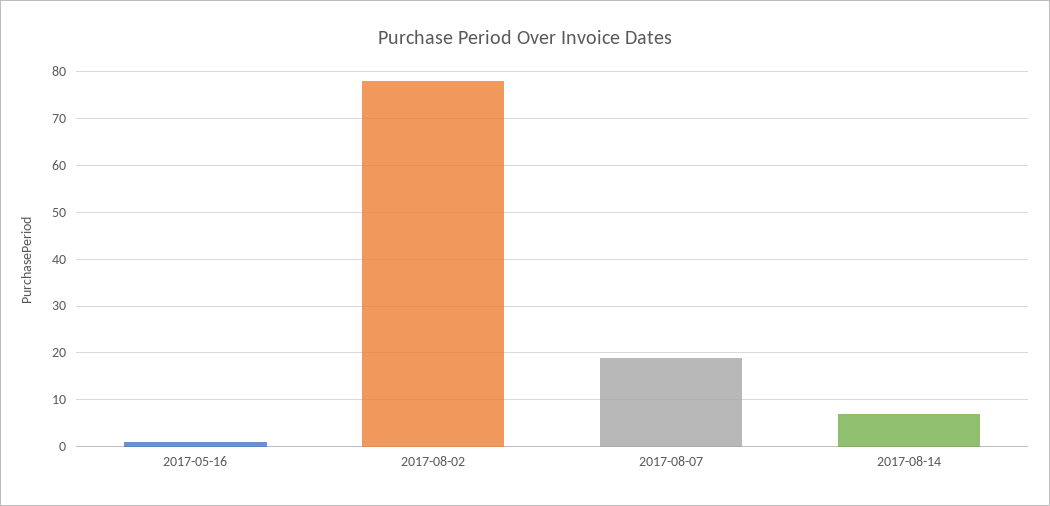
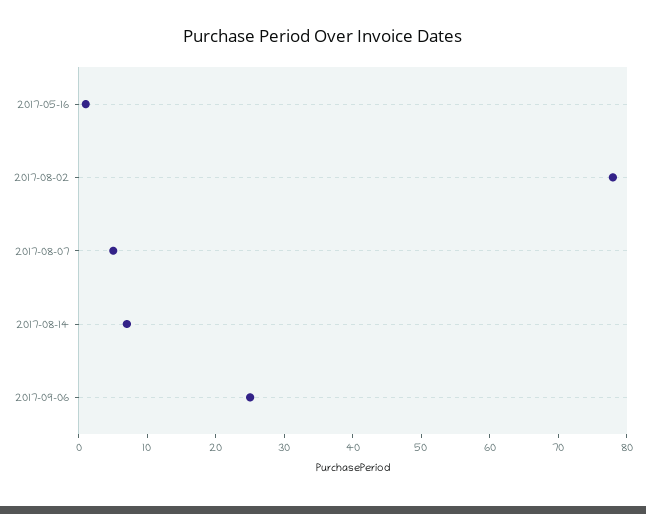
2017-08-07: 20 -> 5
2017-09-06: none -> 25

